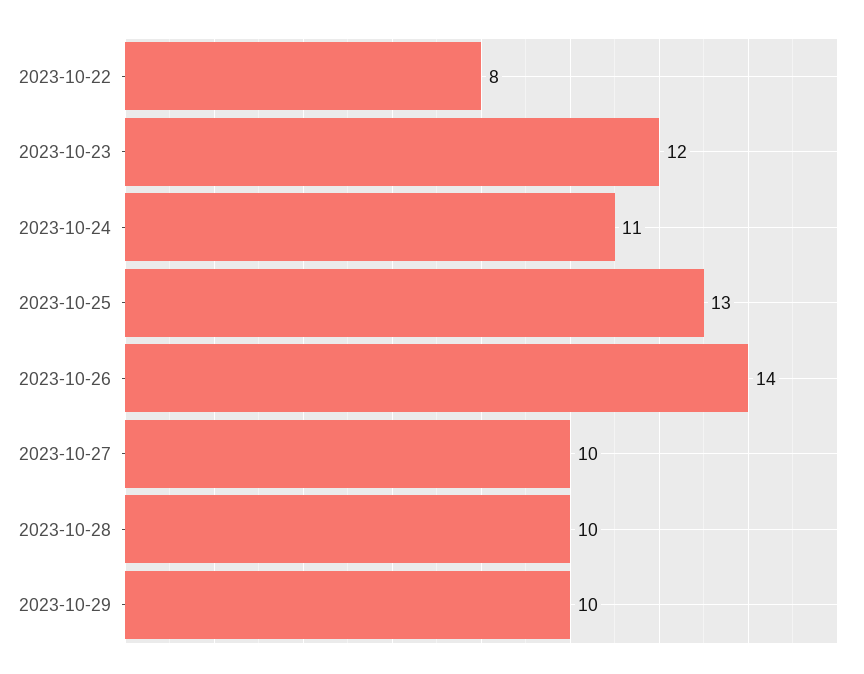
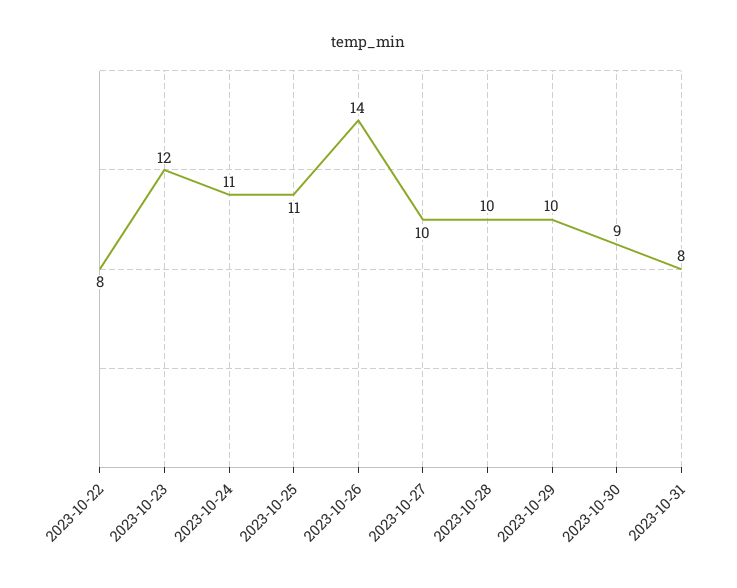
2023-10-25: 13 -> 11
2023-10-30: none -> 9
2023-10-31: none -> 8

